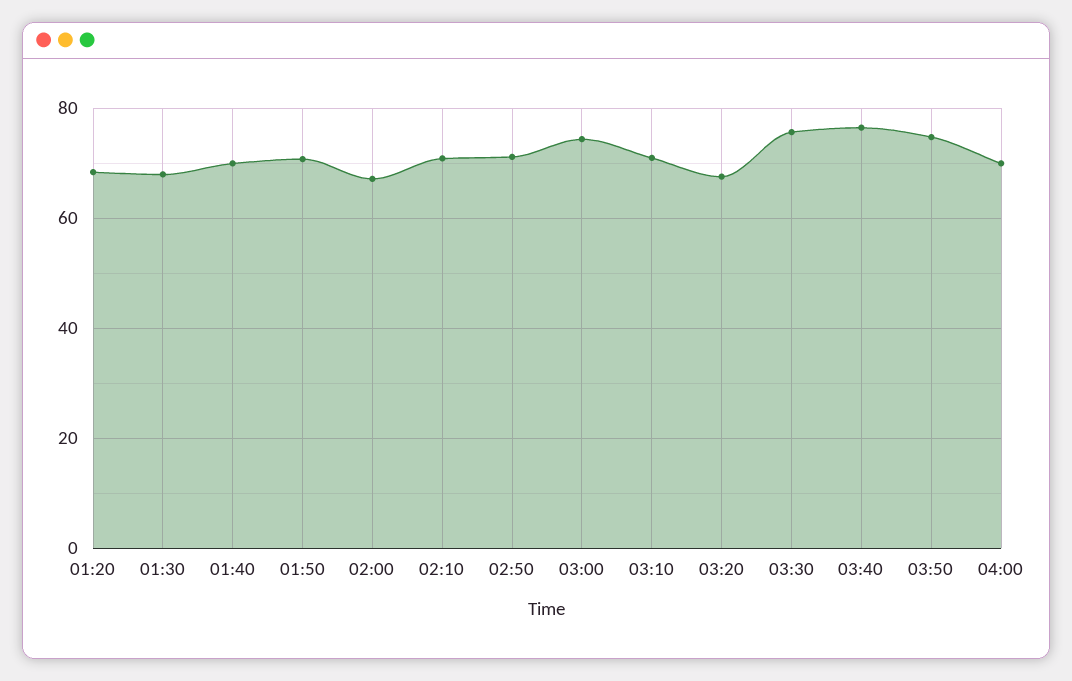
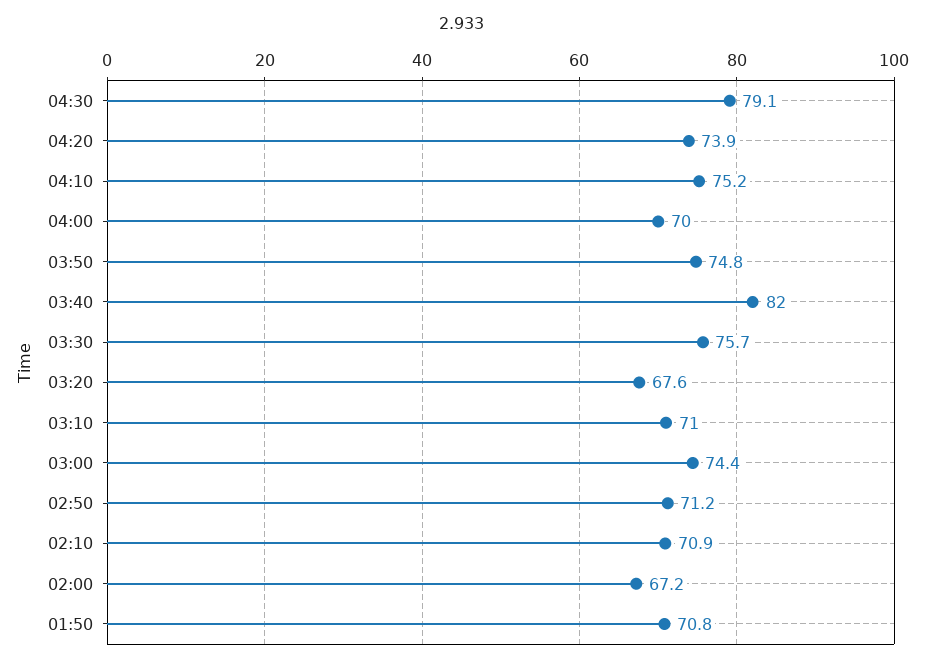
01:20: 68 -> none
01:30: 68 -> none
01:40: 70 -> none
03:40: 76 -> 82
04:30: none -> 79.1
04:20: none -> 73.9
04:10: none -> 75.2

